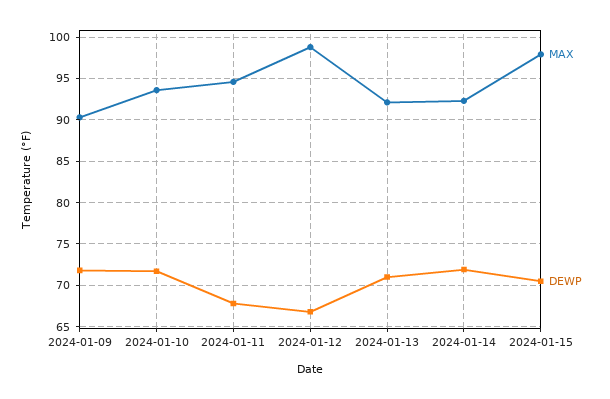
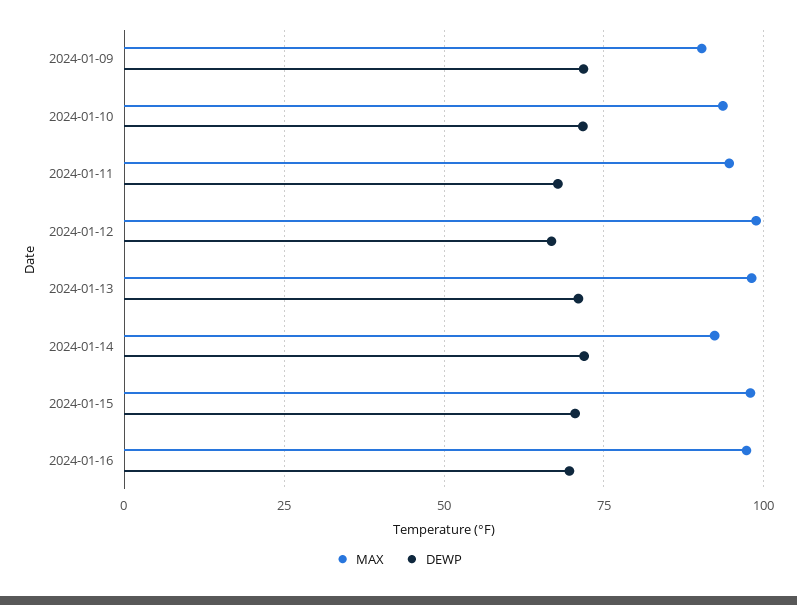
MAX, 2024-01-13: 92 -> 97.5
MAX, 2024-01-16: none -> 97.5
DEWP, 2024-01-16: none -> 70

